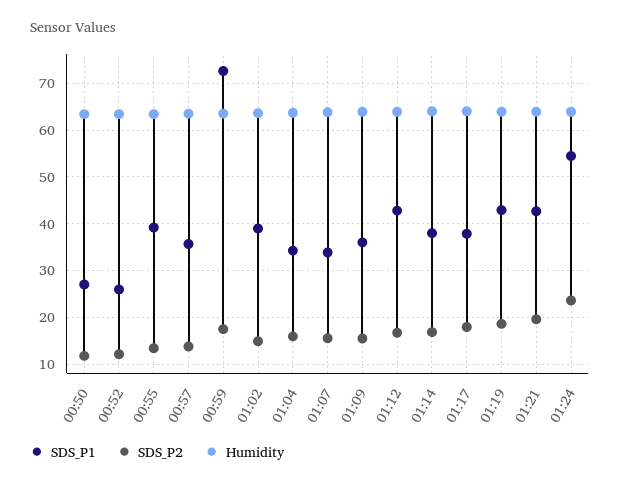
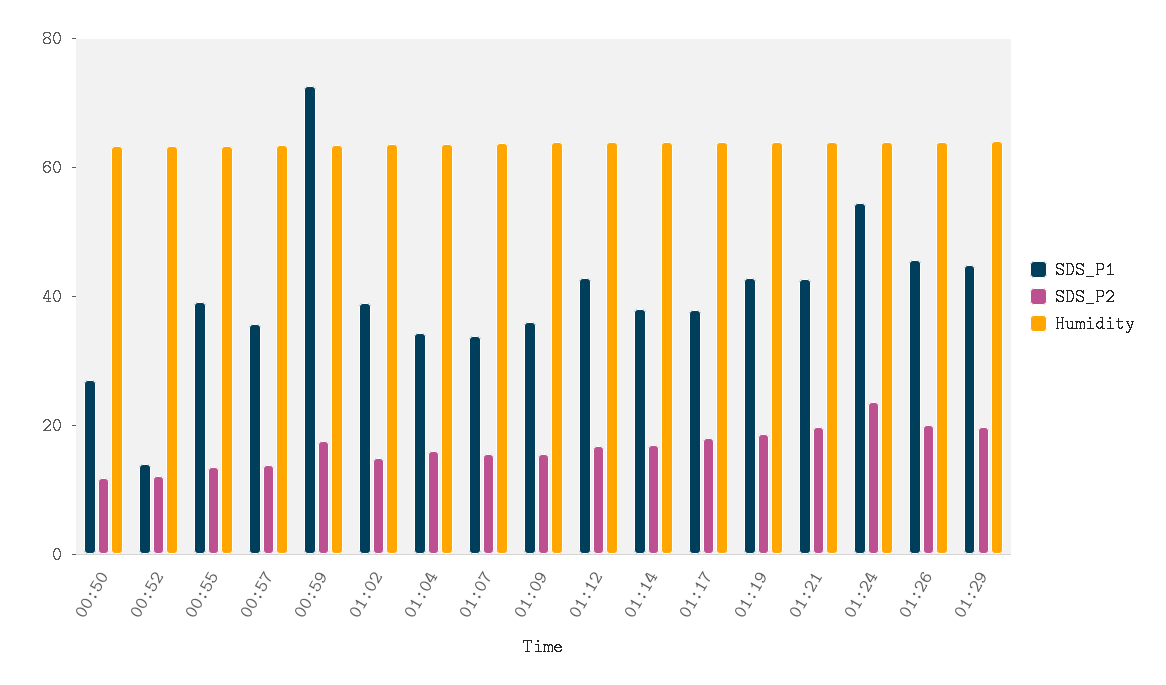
SDS_P1, 00:52: 26 -> 15
SDS_P1, 01:26: none -> 45
SDS_P2, 01:26: none -> 20
Humidity, 01:26: none -> 65
SDS_P1, 01:29: none -> 45
SDS_P2, 01:29: none -> 20
Humidity, 01:29: none -> 65

